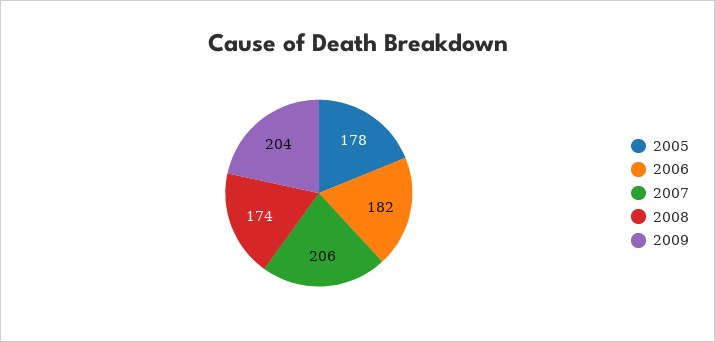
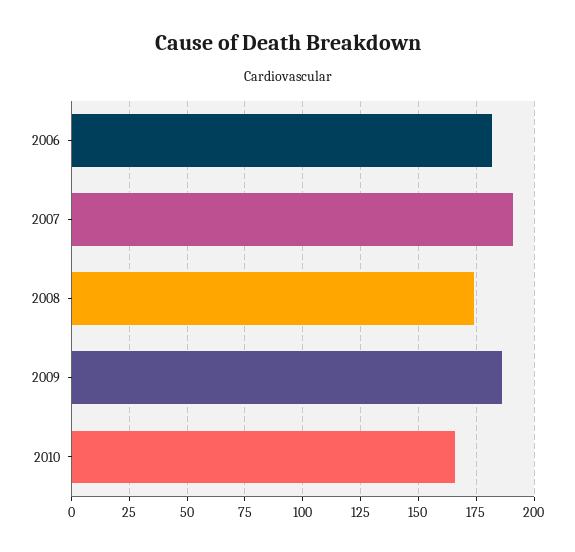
2005: 178 -> none
2007: 206 -> 190
2009: 204 -> 185
2010: none -> 165

